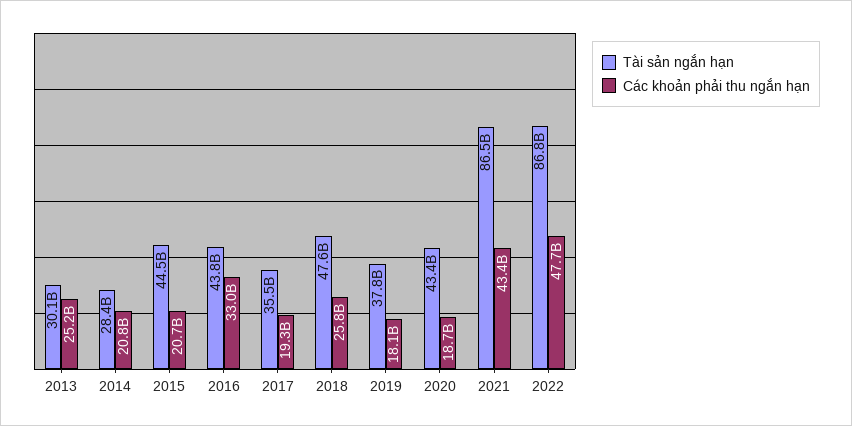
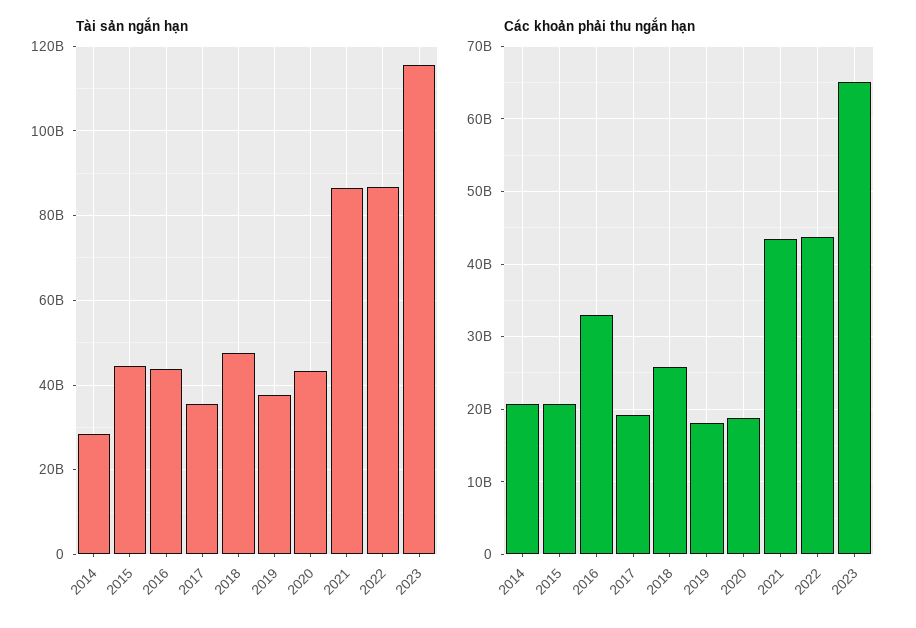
Tài sản ngắn hạn, 2013: 30100000000 -> none
Các khoản phải thu ngắn hạn, 2013: 25200000000 -> none
Các khoản phải thu ngắn hạn, 2022: 47700000000 -> 44000000000
Tài sản ngắn hạn, 2023: none -> 116000000000
Các khoản phải thu ngắn hạn, 2023: none -> 65000000000

